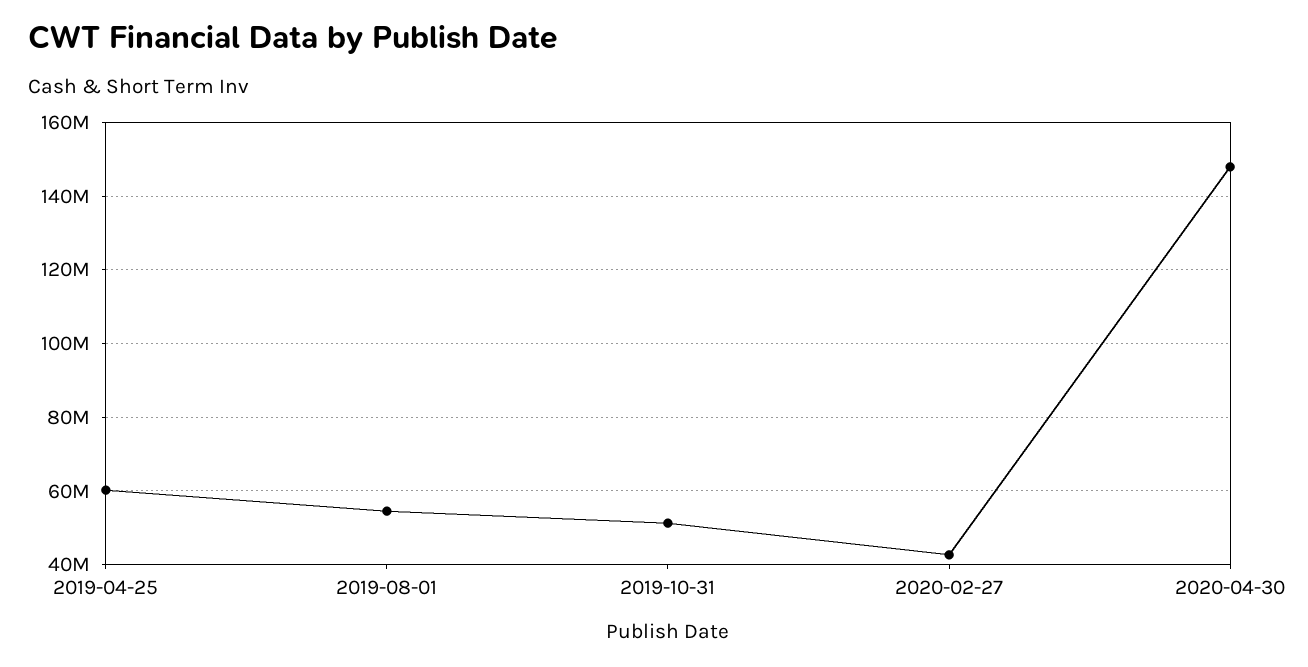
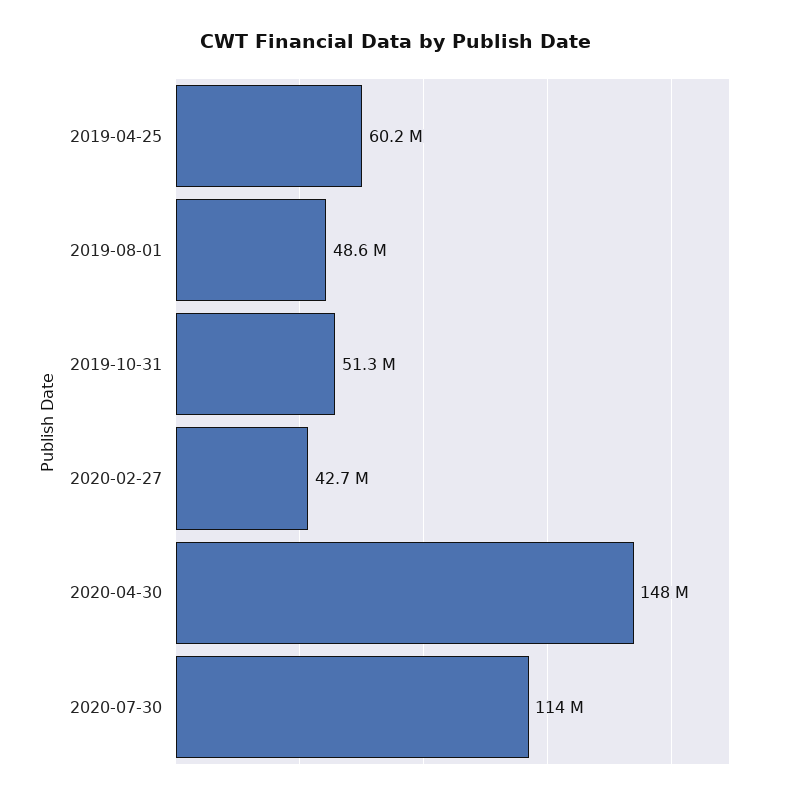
2019-08-01: 54000000 -> 48600000
2020-07-30: none -> 114000000

